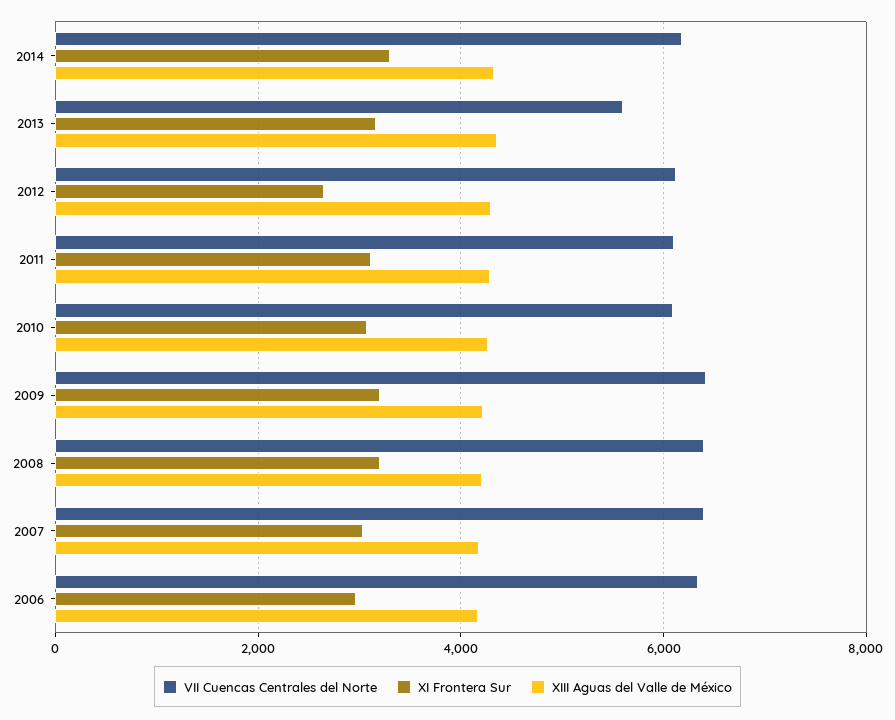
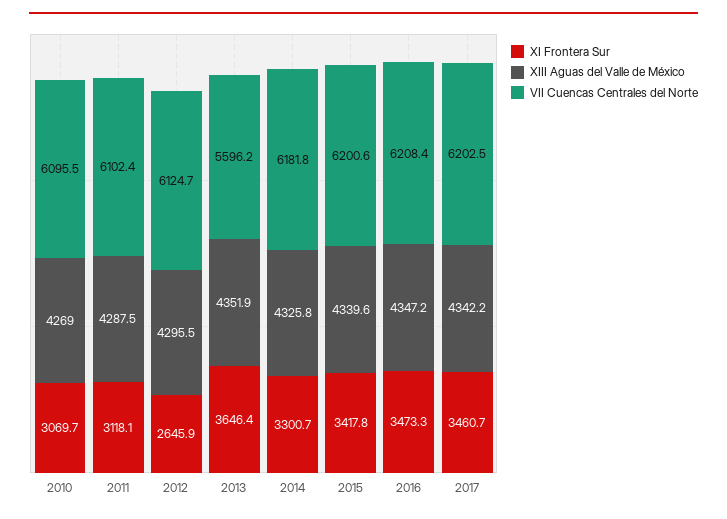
XI Frontera Sur, 2013: 3200 -> 3646.4
VII Cuencas Centrales del Norte, 2009: 6400 -> none
XI Frontera Sur, 2009: 3200 -> none
XIII Aguas del Valle de México, 2009: 4200 -> none
VII Cuencas Centrales del Norte, 2008: 6400 -> none
XI Frontera Sur, 2008: 3200 -> none
XIII Aguas del Valle de México, 2008: 4200 -> none
VII Cuencas Centrales del Norte, 2007: 6400 -> none
XI Frontera Sur, 2007: 3000 -> none
XIII Aguas del Valle de México, 2007: 4200 -> none
VII Cuencas Centrales del Norte, 2006: 6400 -> none
XI Frontera Sur, 2006: 3000 -> none
XIII Aguas del Valle de México, 2006: 4200 -> none
XI Frontera Sur, 2015: none -> 3417.8
XIII Aguas del Valle de México, 2015: none -> 4339.6
VII Cuencas Centrales del Norte, 2015: none -> 6200.6
XI Frontera Sur, 2016: none -> 3473.3
XIII Aguas del Valle de México, 2016: none -> 4347.2
VII Cuencas Centrales del Norte, 2016: none -> 6208.4
XI Frontera Sur, 2017: none -> 3460.7
XIII Aguas del Valle de México, 2017: none -> 4342.2
VII Cuencas Centrales del Norte, 2017: none -> 6202.5

